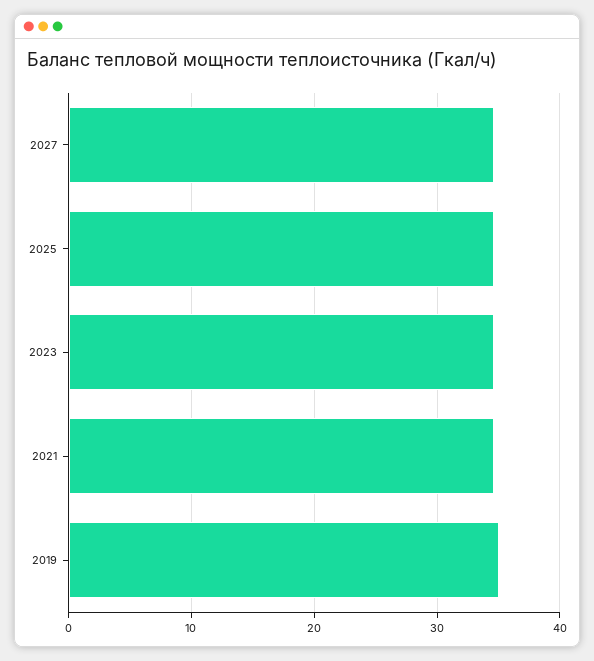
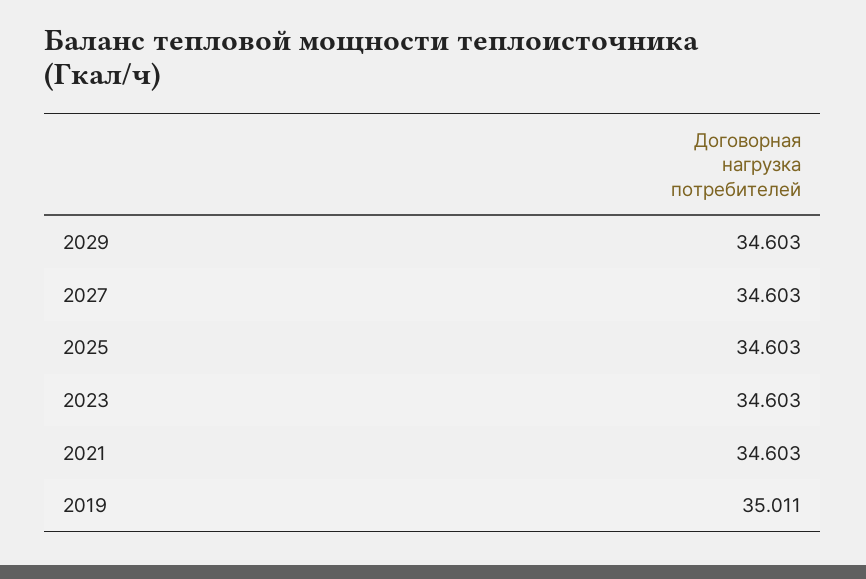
2029: none -> 34.603

